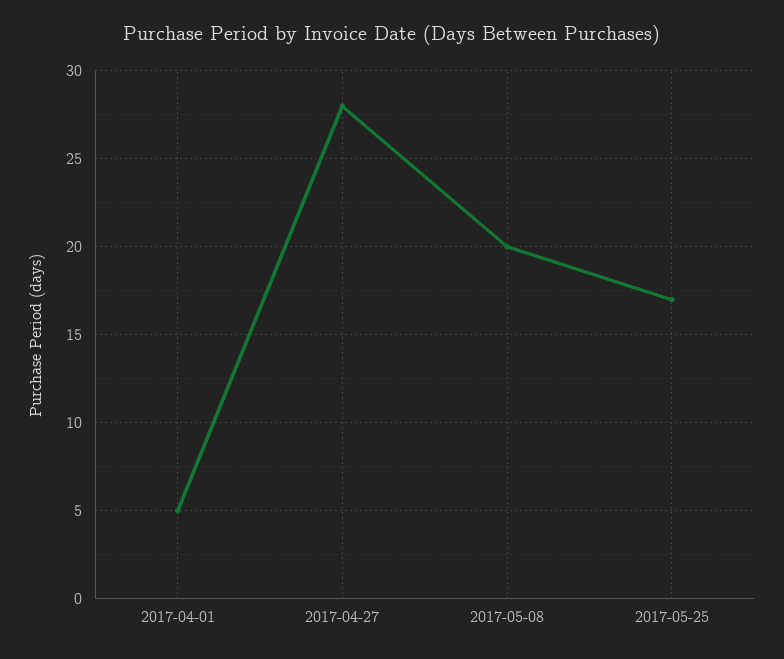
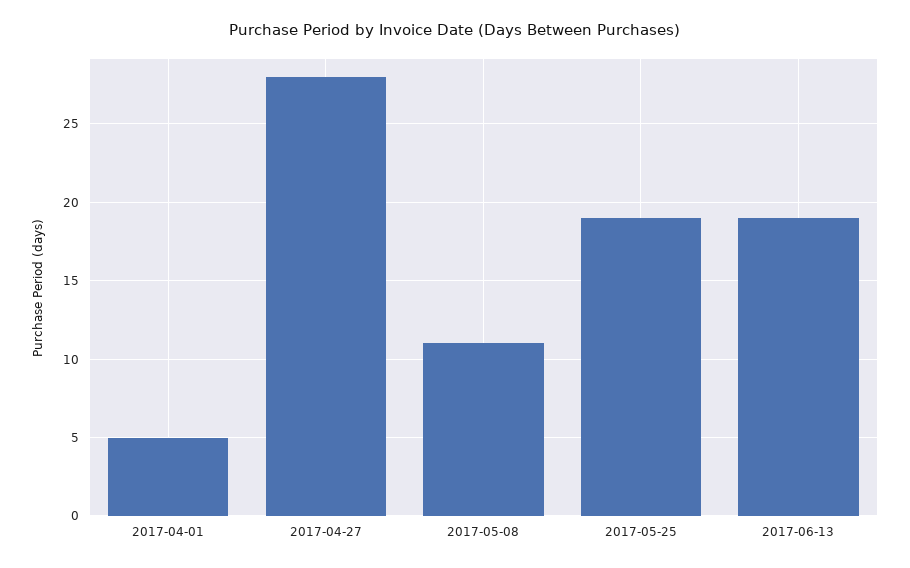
2017-05-08: 20 -> 11
2017-05-25: 17 -> 19
2017-06-13: none -> 19

